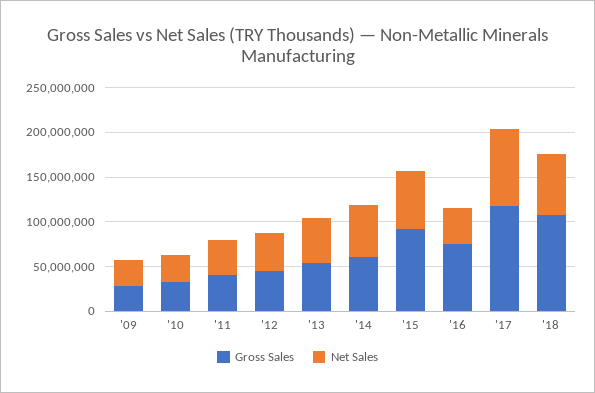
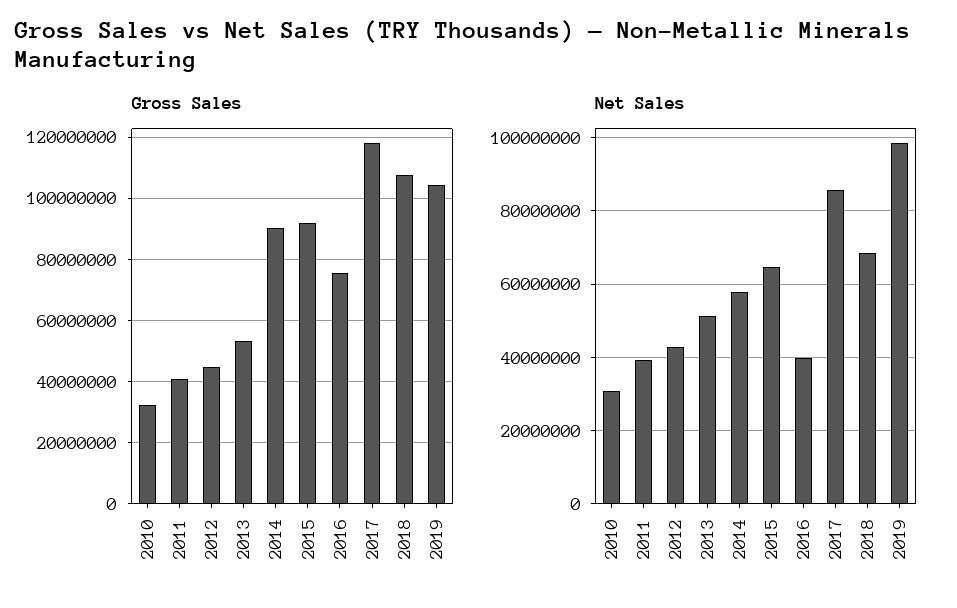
Gross Sales, '09: 30000000 -> none
Net Sales, '09: 30000000 -> none
Gross Sales, '14: 60000000 -> 90000000
Gross Sales, 2019: none -> 104000000
Net Sales, 2019: none -> 98000000

